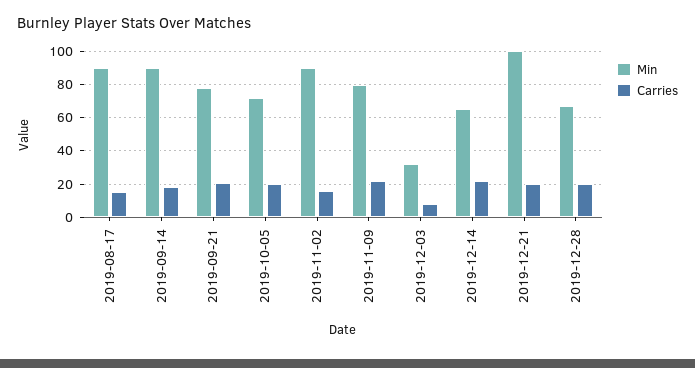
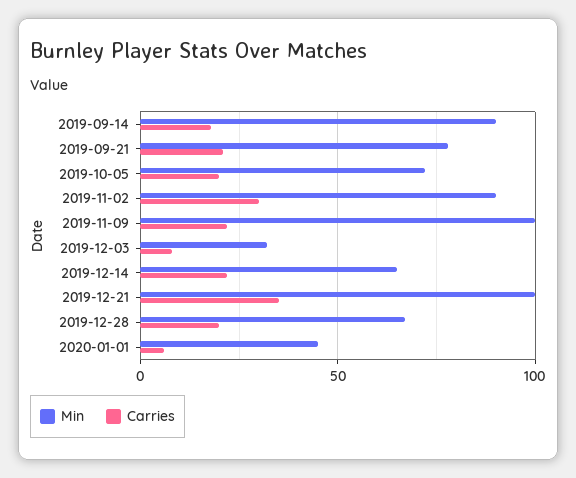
Min, 2019-08-17: 90 -> none
Carries, 2019-08-17: 15 -> none
Carries, 2019-11-02: 15 -> 30
Min, 2019-11-09: 80 -> 100
Carries, 2019-12-21: 20 -> 35
Min, 2020-01-01: none -> 45
Carries, 2020-01-01: none -> 5

